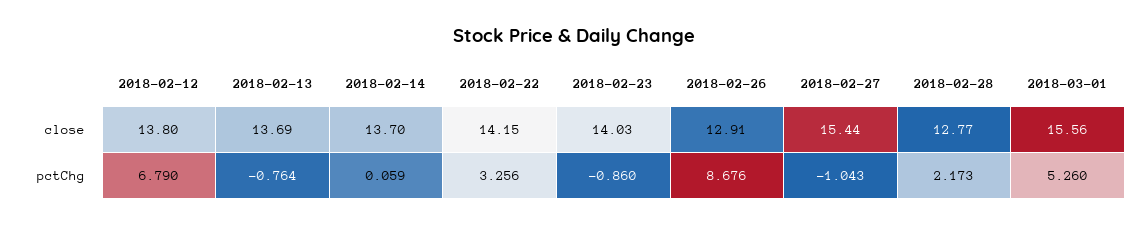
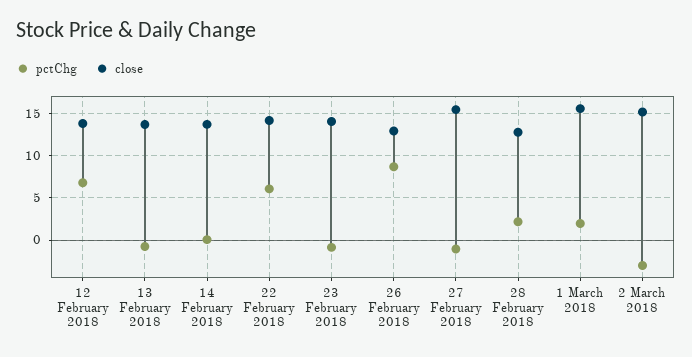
pctChg, 2018-02-22: 3.256 -> 6
pctChg, 2018-03-01: 5.26 -> 2
pctChg, 2 March 2018: none -> -3
close, 2 March 2018: none -> 15

